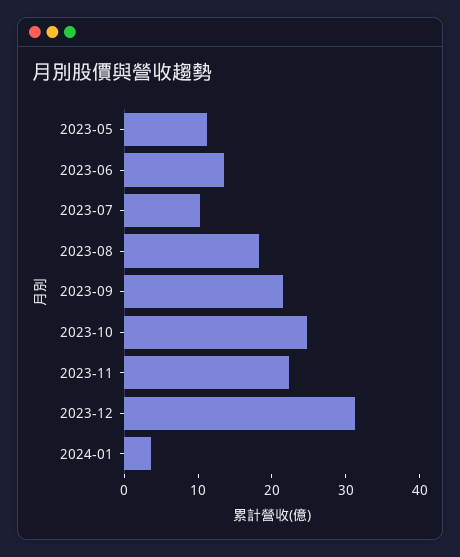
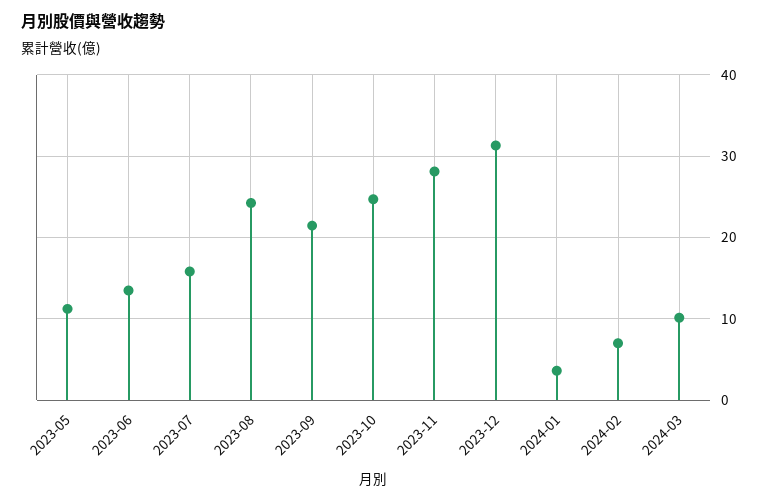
2023-07: 10 -> 16
2023-08: 18 -> 24
2023-11: 22 -> 28
2024-02: none -> 7
2024-03: none -> 10

